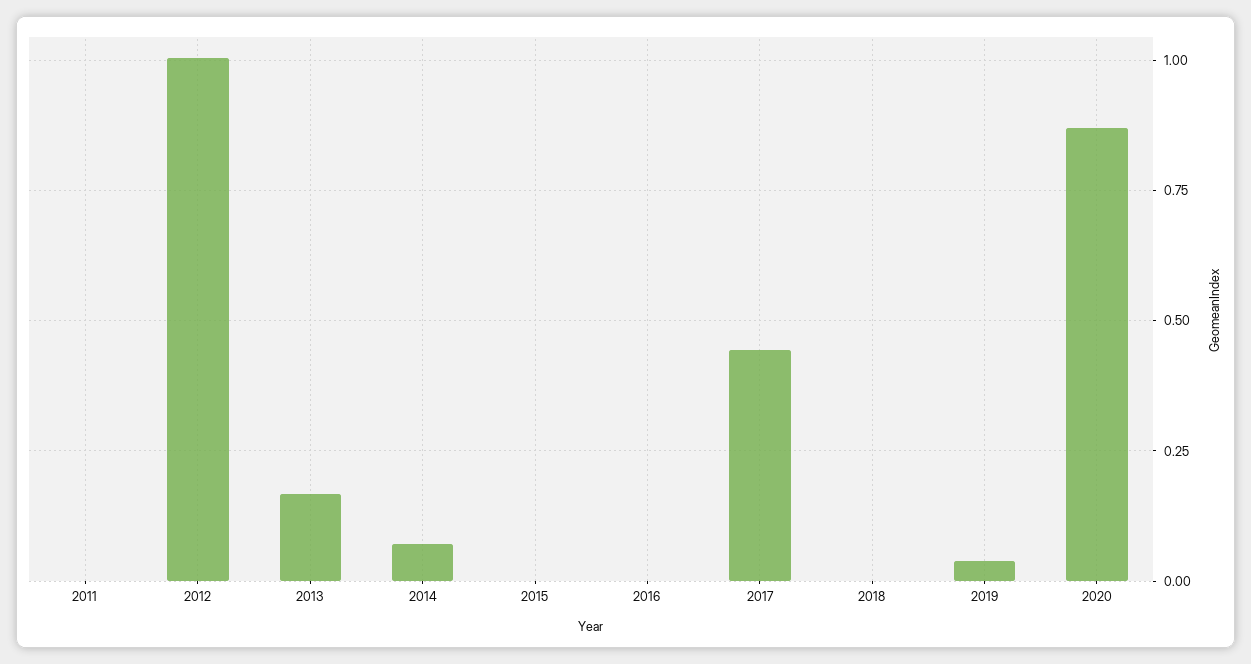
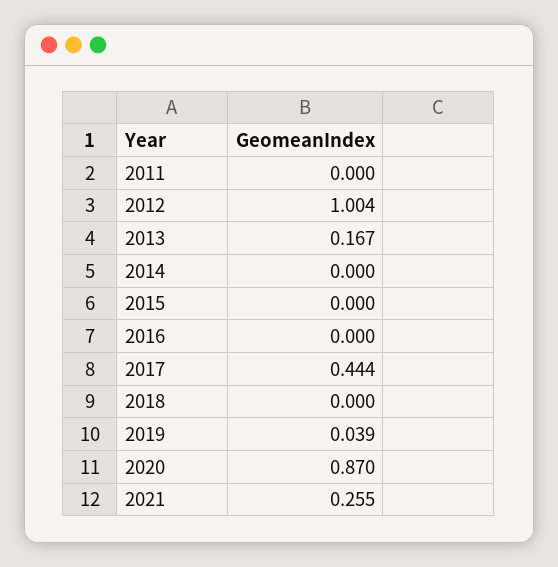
2014: 0.075 -> 0
2021: none -> 0.255

